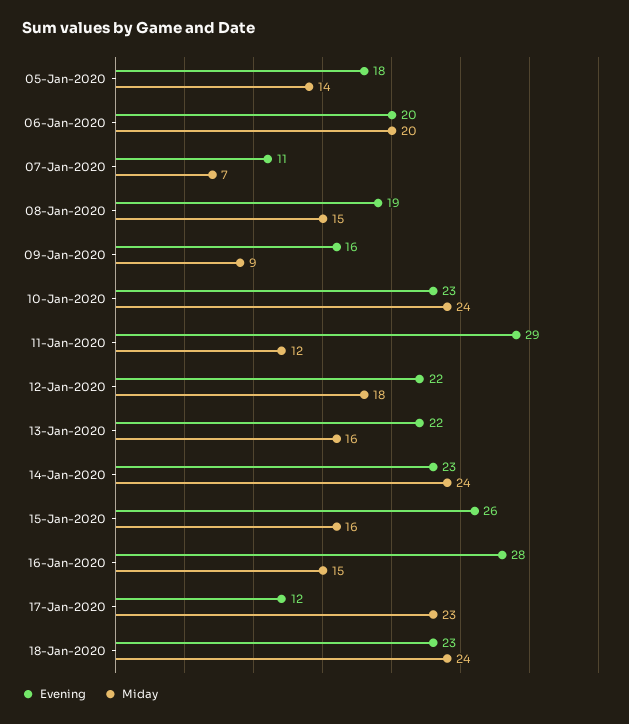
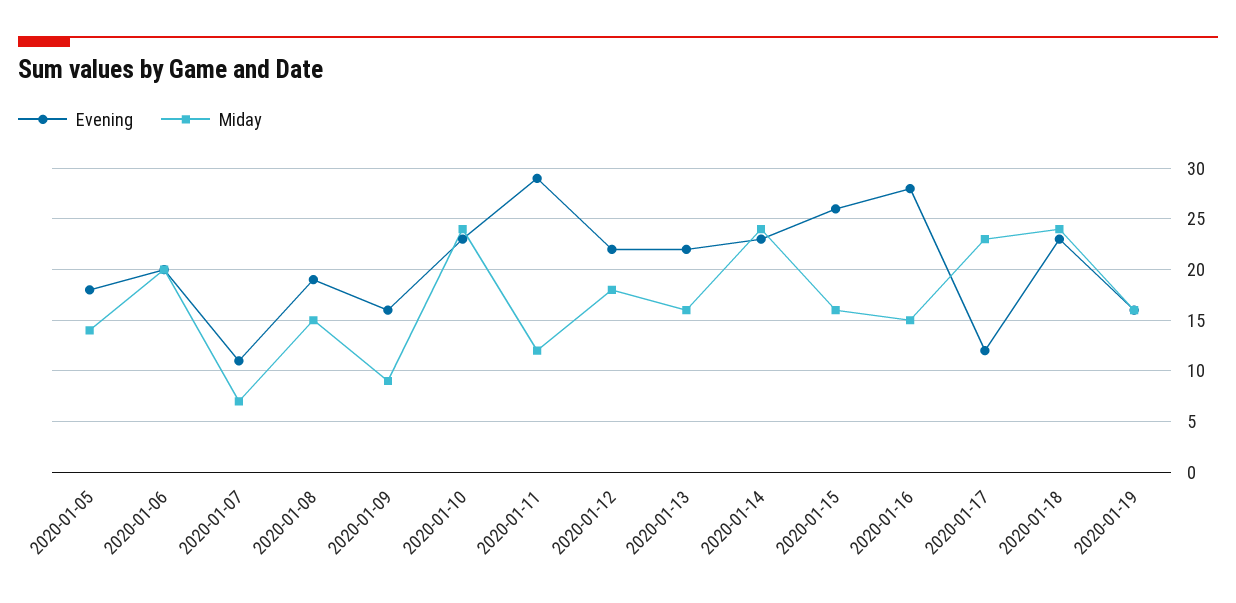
Evening, 2020-01-19: none -> 16
Miday, 2020-01-19: none -> 16

